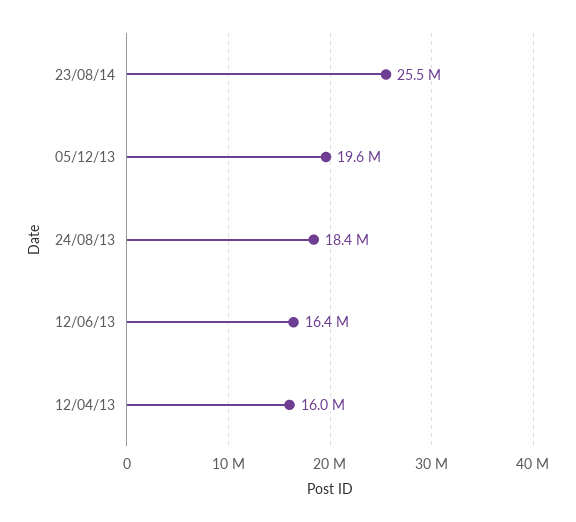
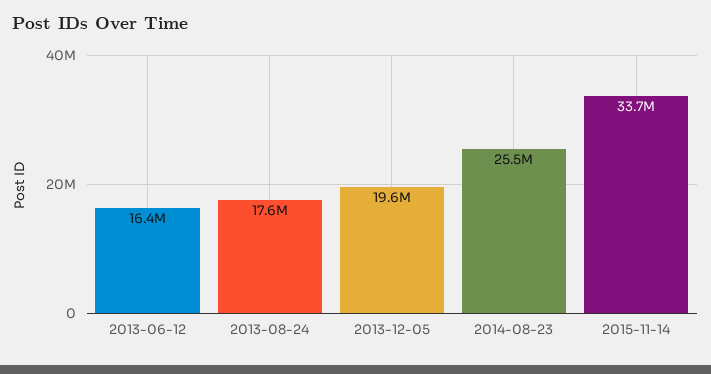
24/08/13: 18400000 -> 17600000
12/04/13: 16000000 -> none
2015-11-14: none -> 33700000

